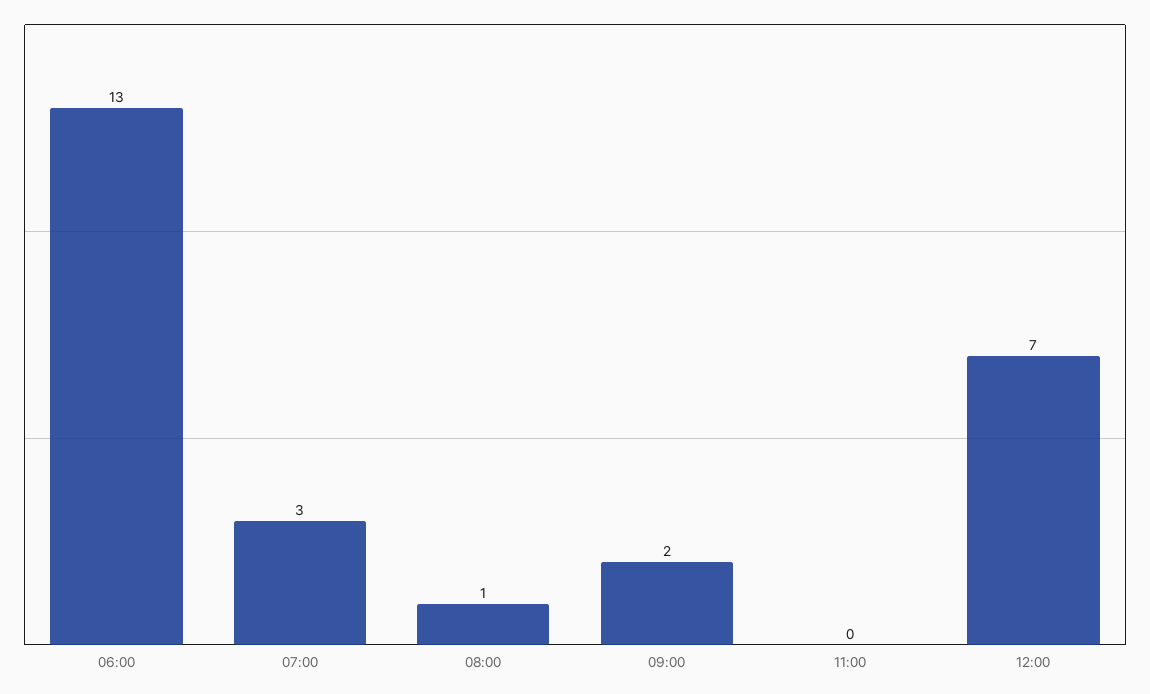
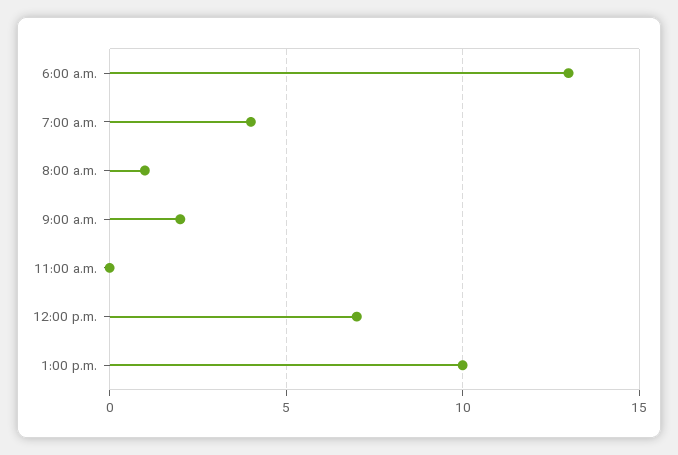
07:00: 3 -> 4
1:00 p.m.: none -> 10

